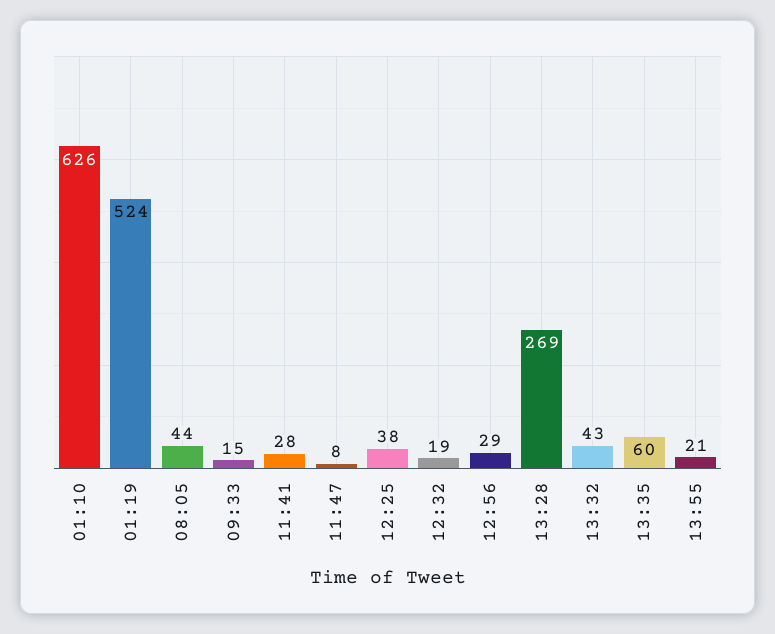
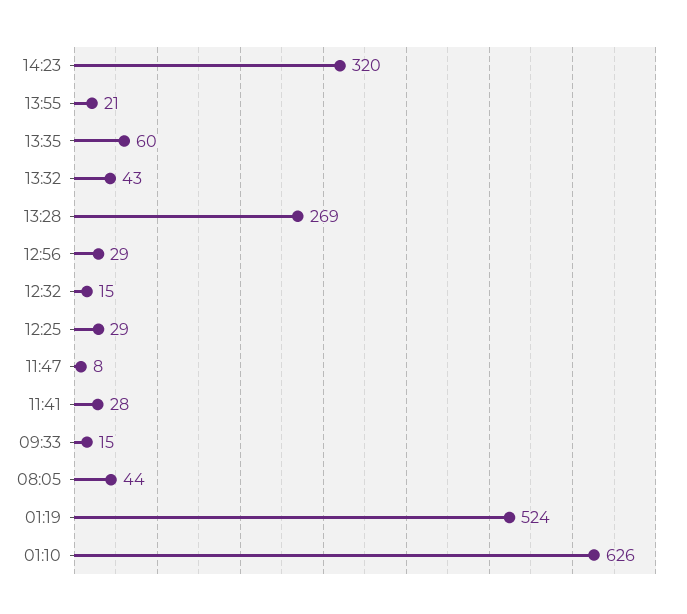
12:25: 38 -> 29
12:32: 19 -> 15
14:23: none -> 320

